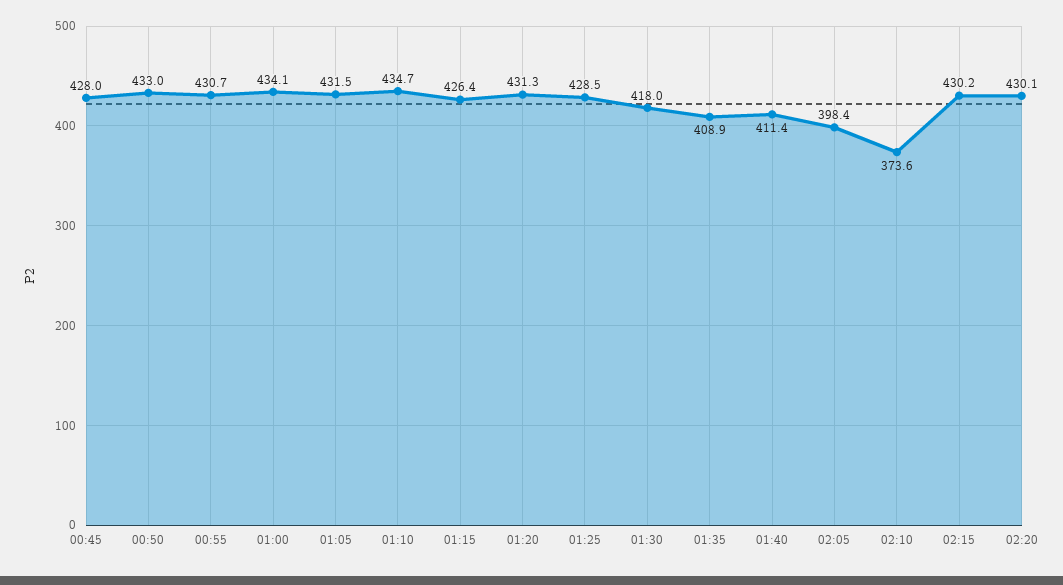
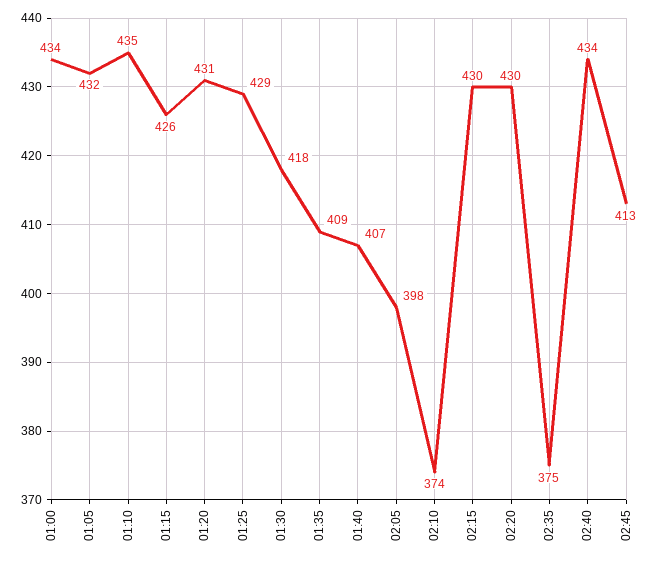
00:45: 428 -> none
00:50: 433 -> none
00:55: 430.7 -> none
01:40: 411.4 -> 407
02:35: none -> 375
02:40: none -> 434
02:45: none -> 413

